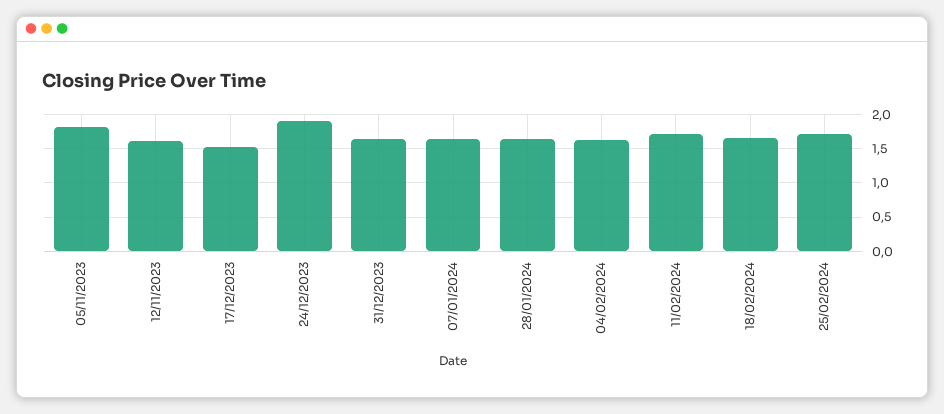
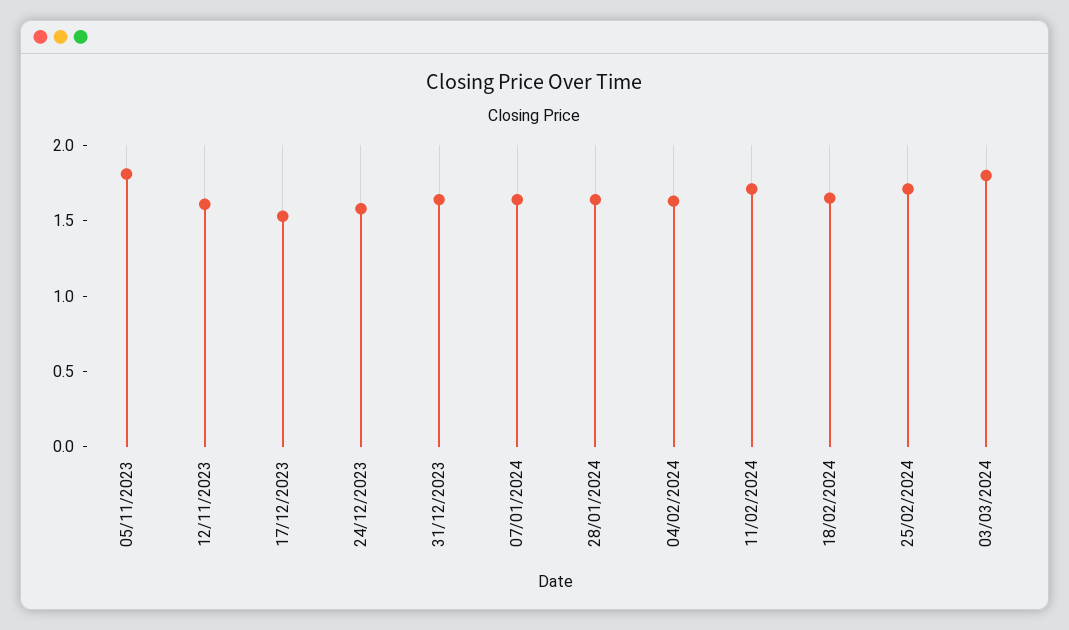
24/12/2023: 1.9 -> 1.6
03/03/2024: none -> 1.8

